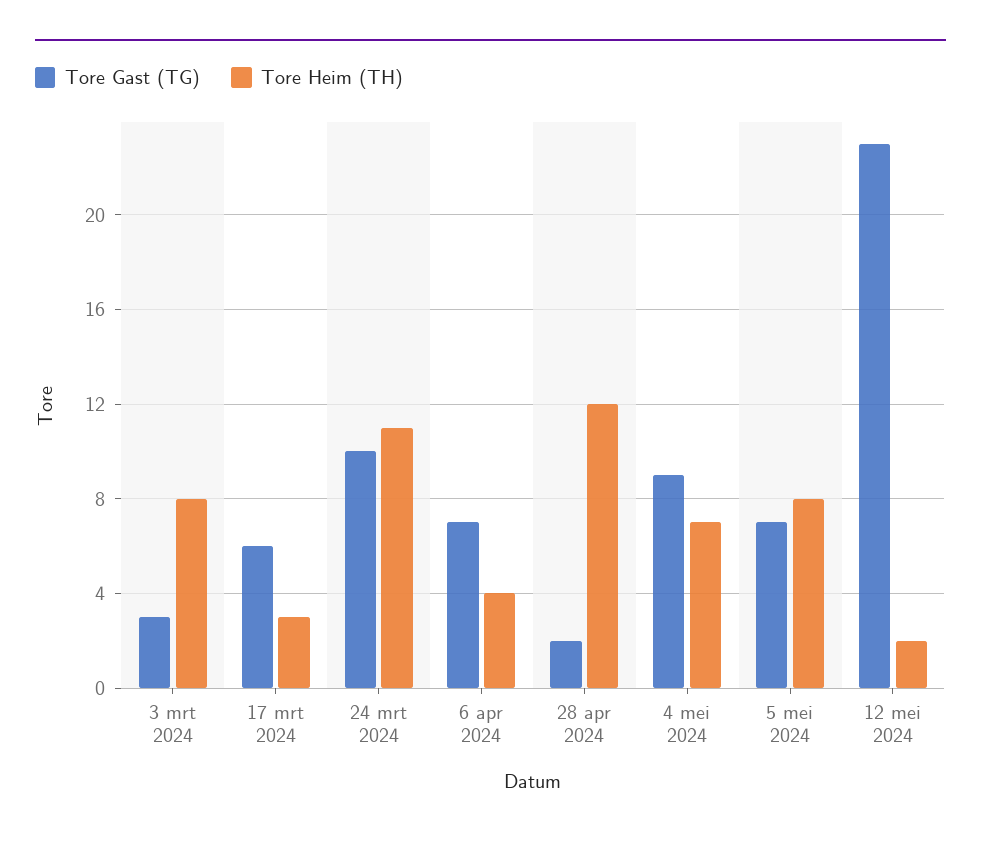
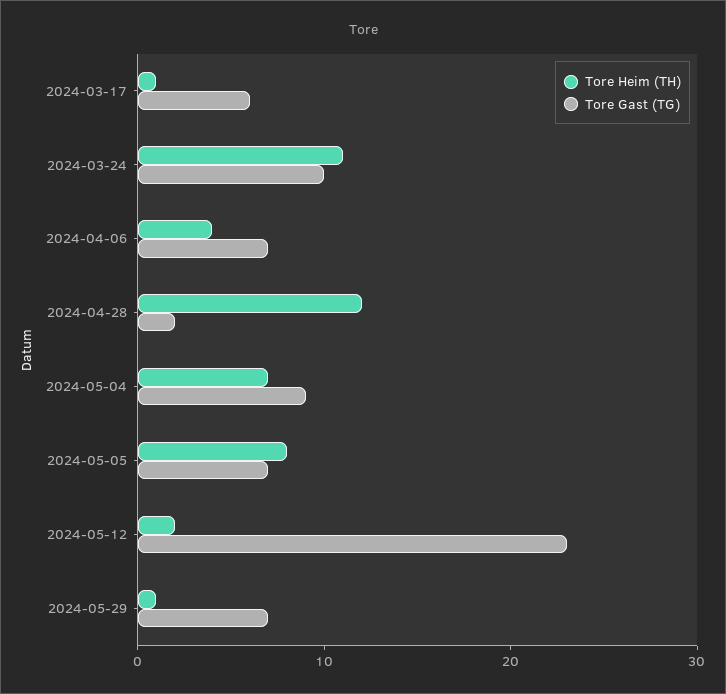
Tore Gast (TG), 3 mrt 2024: 3 -> none
Tore Heim (TH), 3 mrt 2024: 8 -> none
Tore Heim (TH), 17 mrt 2024: 3 -> 1
Tore Heim (TH), 2024-05-29: none -> 1
Tore Gast (TG), 2024-05-29: none -> 7

